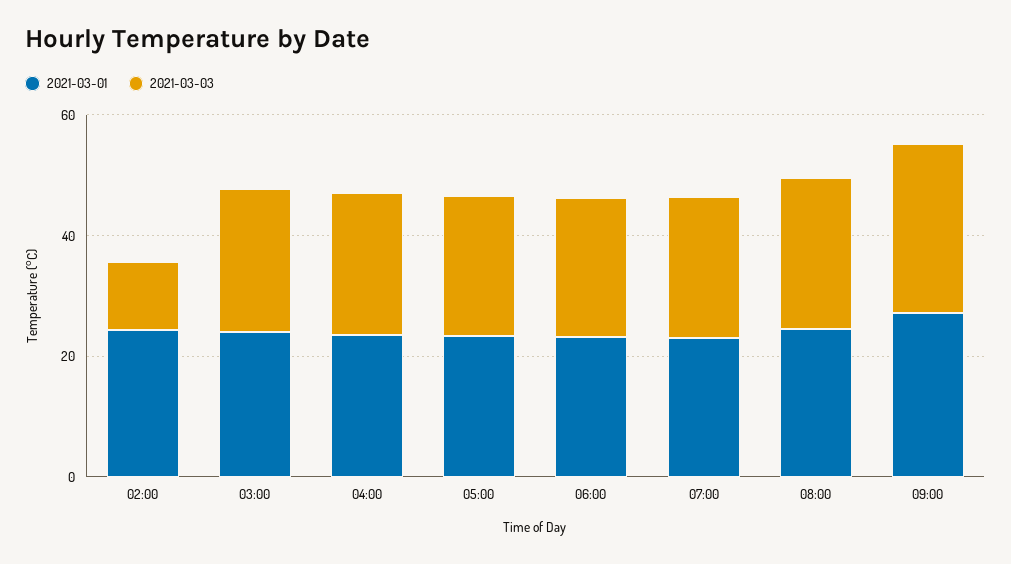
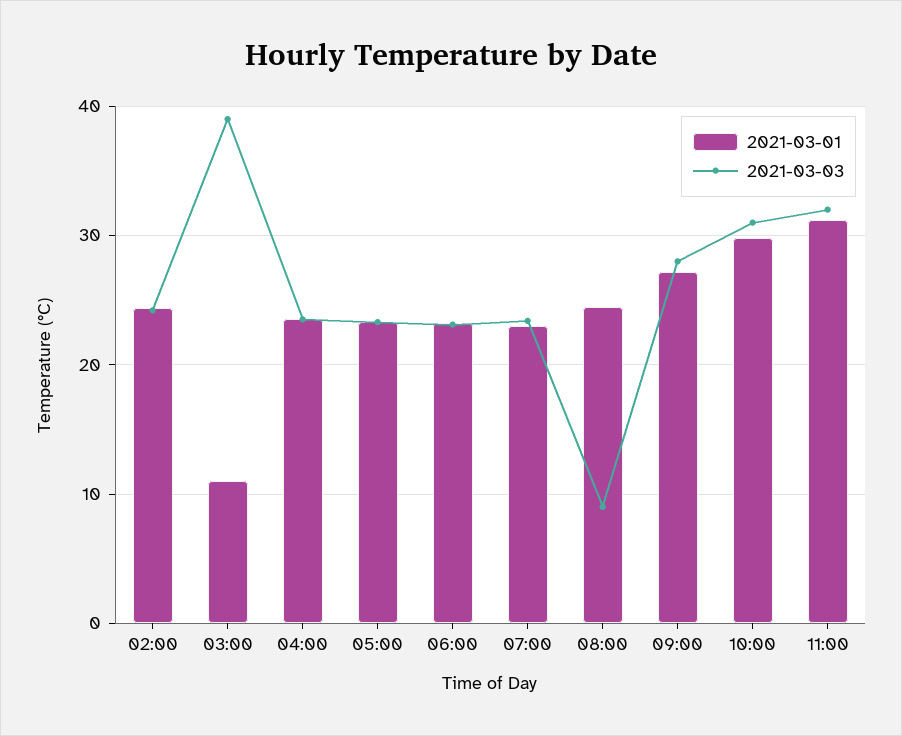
2021-03-03, 02:00: 10 -> 24
2021-03-01, 03:00: 25 -> 11
2021-03-03, 03:00: 25 -> 39
2021-03-03, 08:00: 25 -> 9
2021-03-01, 10:00: none -> 30
2021-03-03, 10:00: none -> 31
2021-03-01, 11:00: none -> 31
2021-03-03, 11:00: none -> 32

